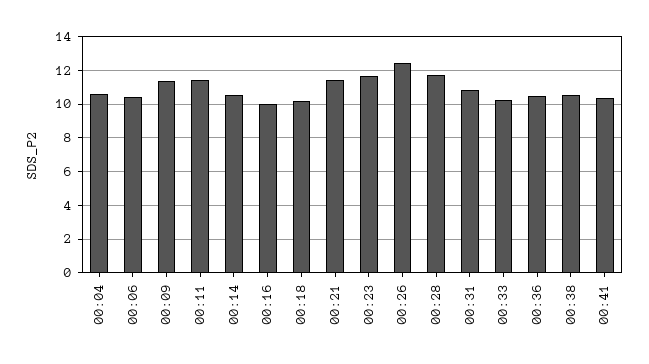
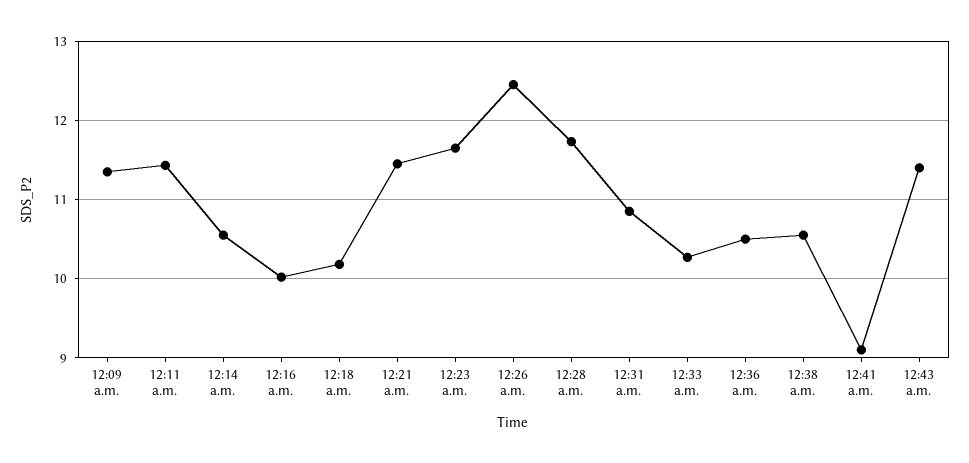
00:04: 10.5 -> none
00:06: 10.5 -> none
00:41: 10.5 -> 9.1
12:43 a.m.: none -> 11.4

